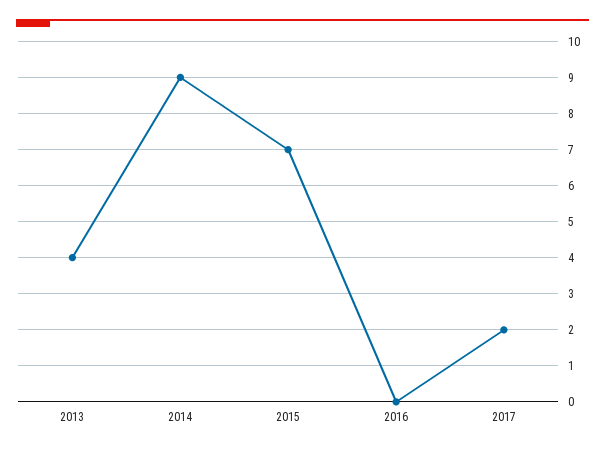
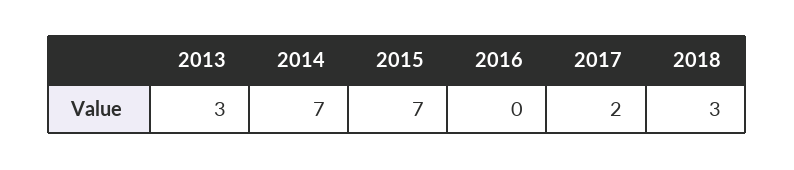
2013: 4 -> 3
2014: 9 -> 7
2018: none -> 3

